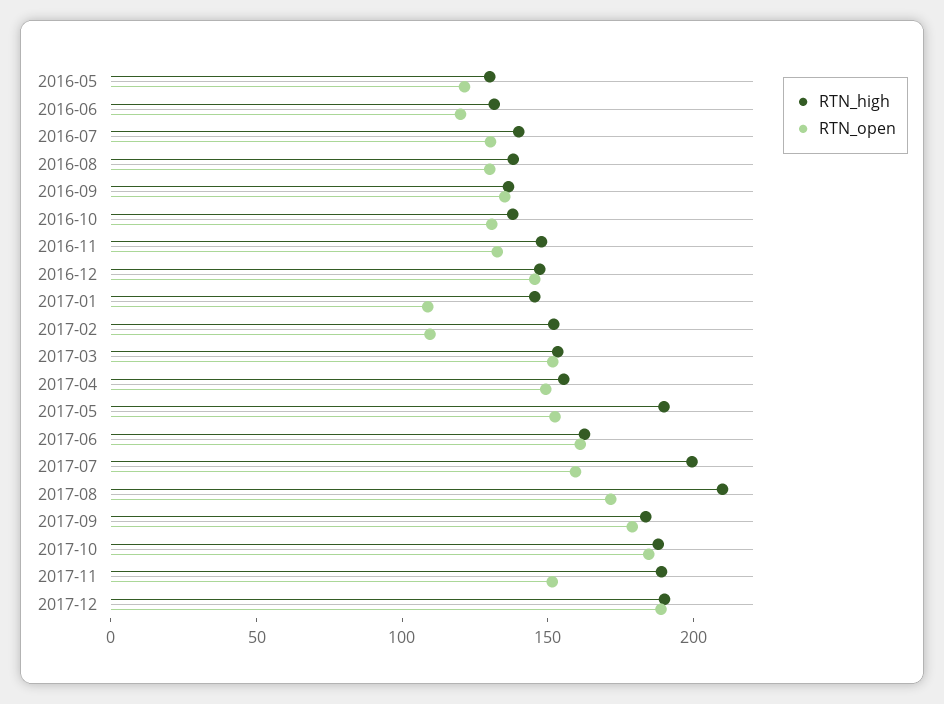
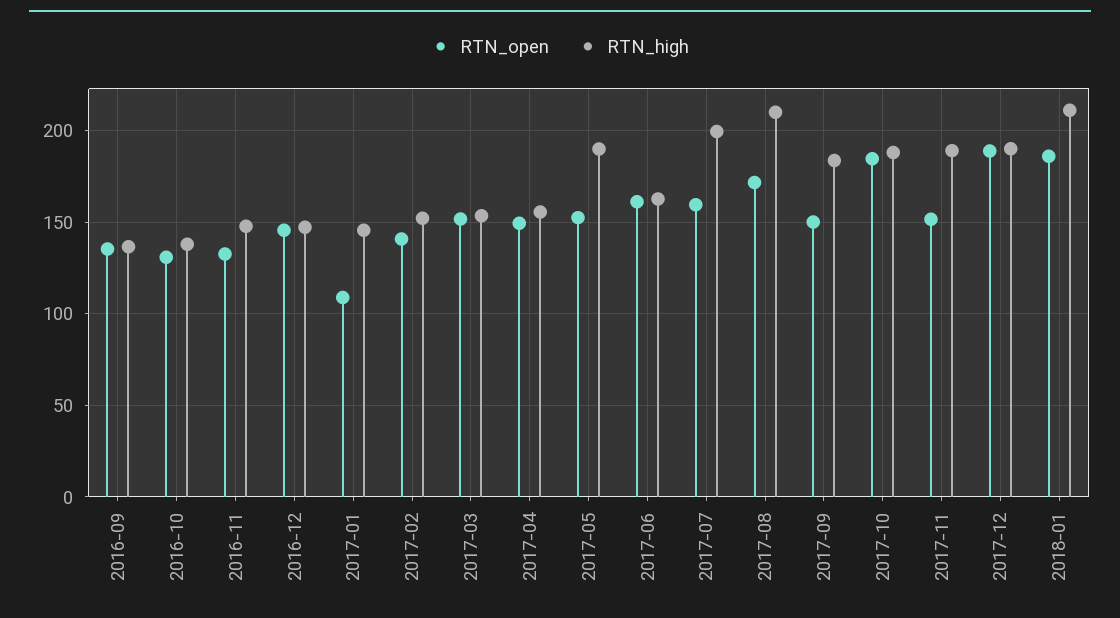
RTN_high, 2016-05: 130 -> none
RTN_open, 2016-05: 120 -> none
RTN_high, 2016-06: 130 -> none
RTN_open, 2016-06: 120 -> none
RTN_high, 2016-07: 140 -> none
RTN_open, 2016-07: 130 -> none
RTN_high, 2016-08: 140 -> none
RTN_open, 2016-08: 130 -> none
RTN_open, 2017-02: 110 -> 140
RTN_open, 2017-09: 180 -> 150
RTN_open, 2018-01: none -> 185
RTN_high, 2018-01: none -> 210

